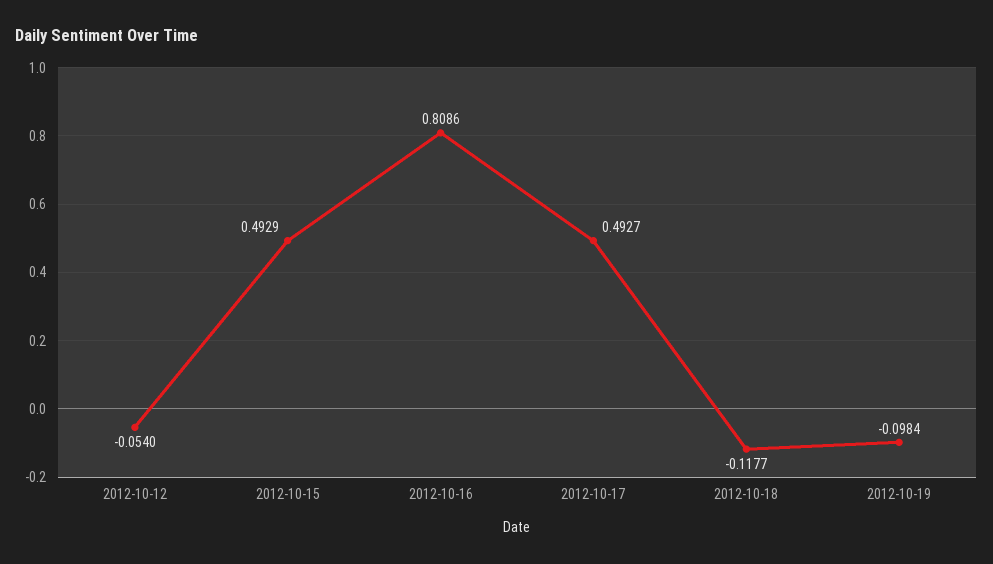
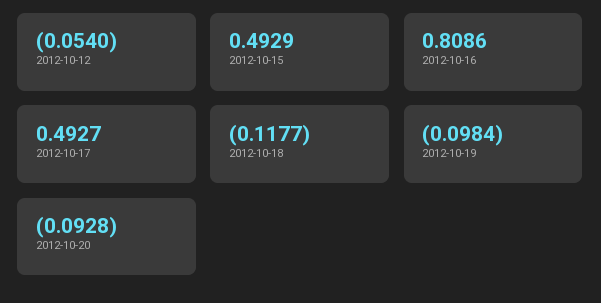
2012-10-20: none -> -0.0928

